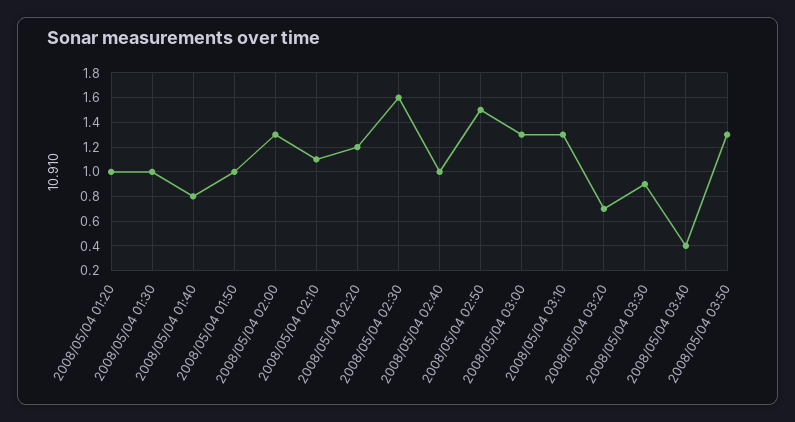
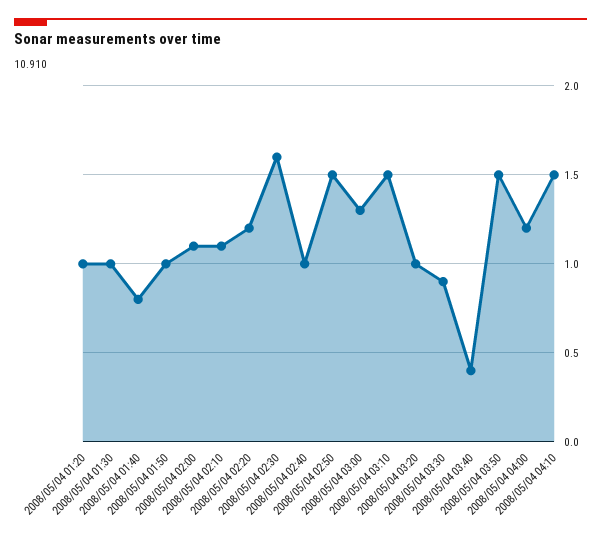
2008/05/04 02:00: 1.3 -> 1.1
2008/05/04 03:10: 1.3 -> 1.5
2008/05/04 03:20: 0.7 -> 1
2008/05/04 03:50: 1.3 -> 1.5
2008/05/04 04:00: none -> 1.2
2008/05/04 04:10: none -> 1.5

